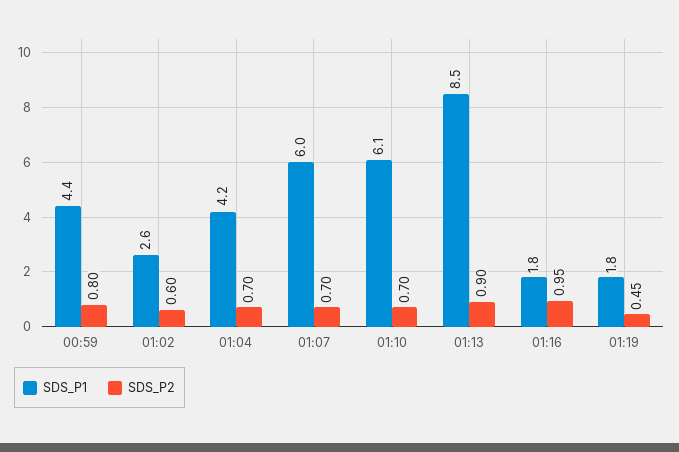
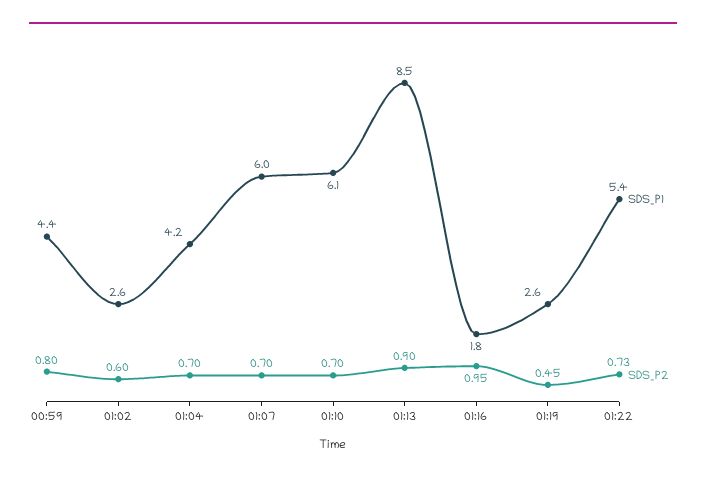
SDS_P1, 01:19: 1.8 -> 2.6
SDS_P1, 01:22: none -> 5.4
SDS_P2, 01:22: none -> 0.73

